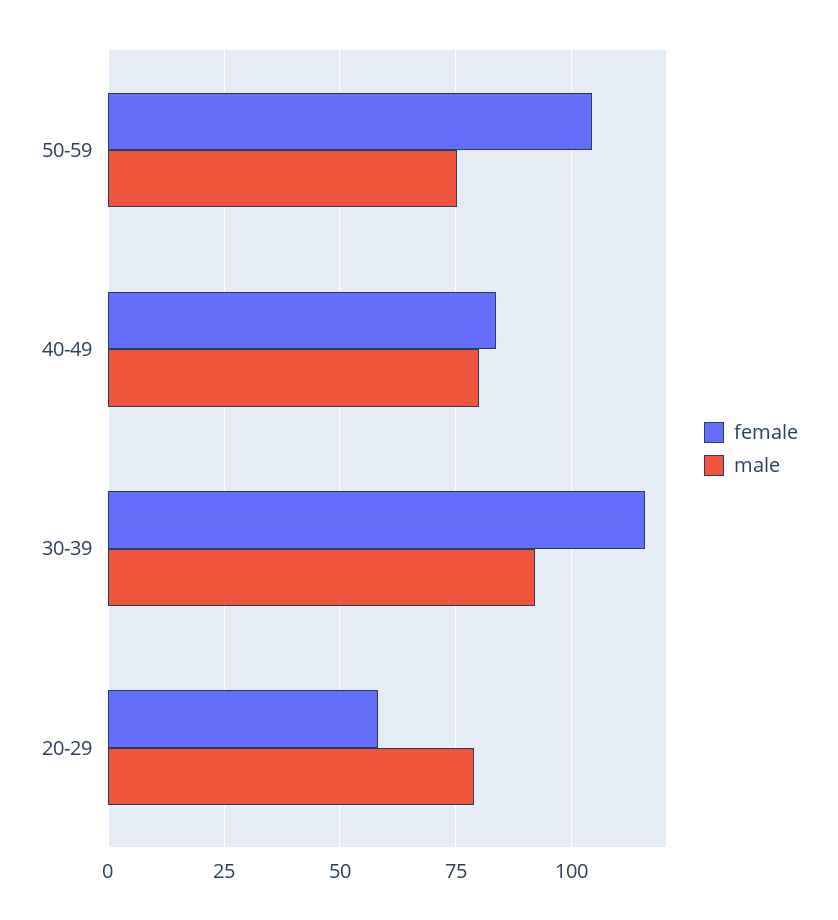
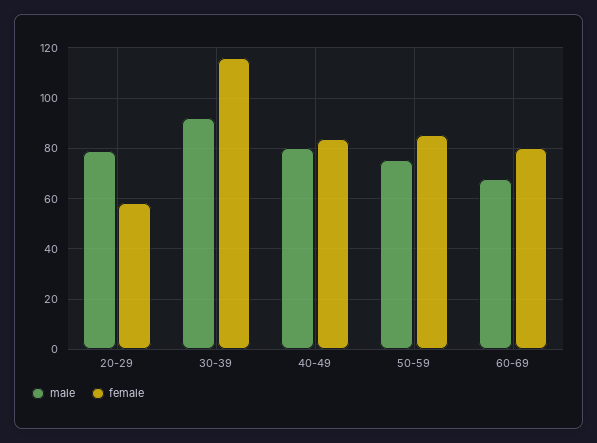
female, 50-59: 105 -> 85
male, 60-69: none -> 67.5
female, 60-69: none -> 80

